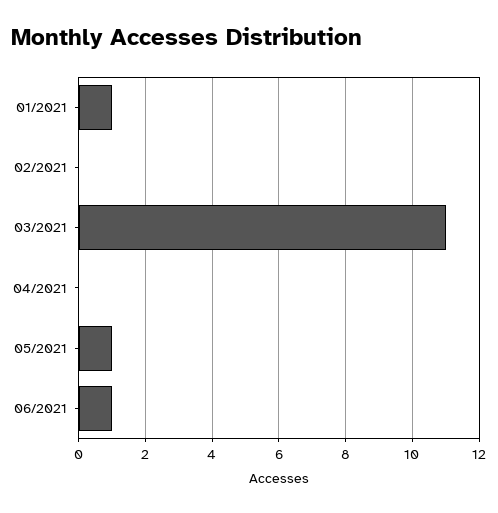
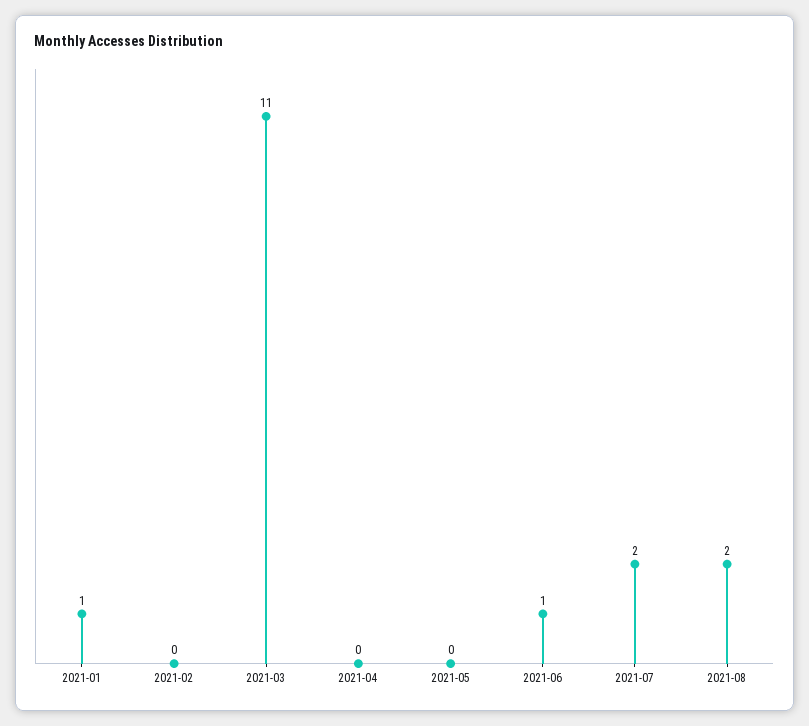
05/2021: 1 -> 0
2021-07: none -> 2
2021-08: none -> 2

